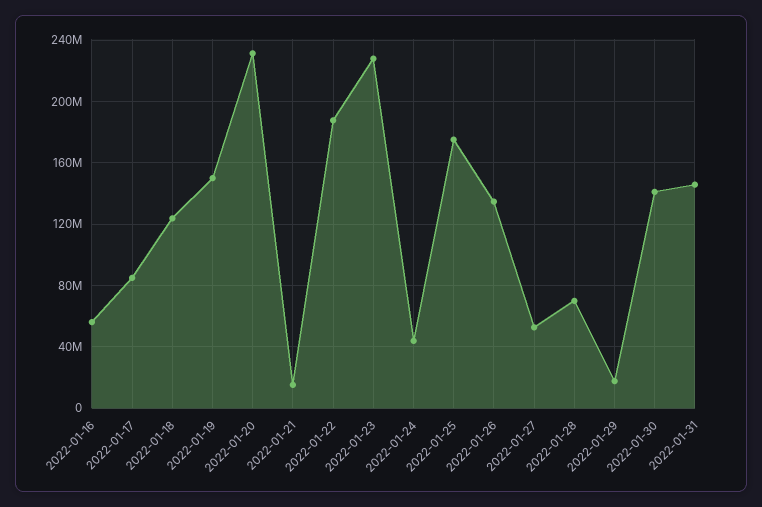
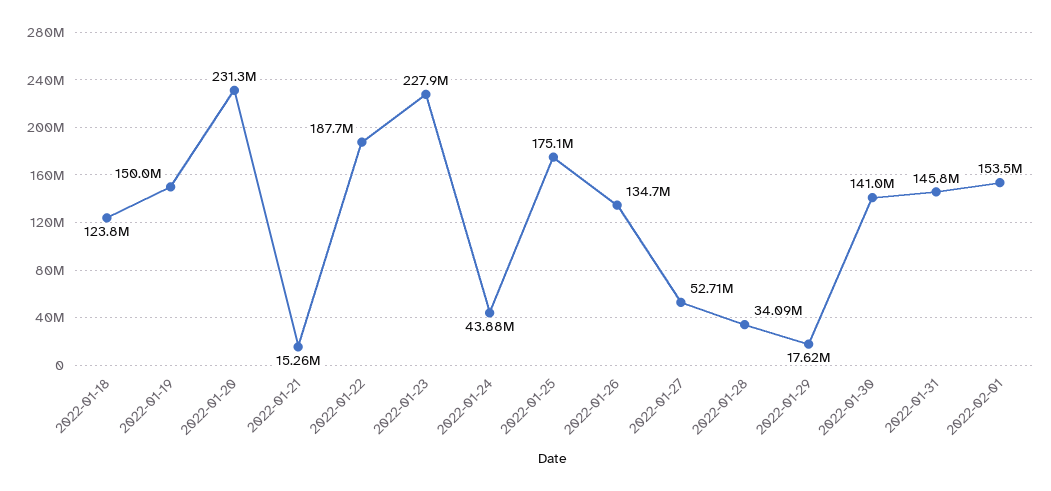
2022-01-16: 55000000 -> none
2022-01-17: 85000000 -> none
2022-01-28: 70000000 -> 34090000
2022-02-01: none -> 153500000

